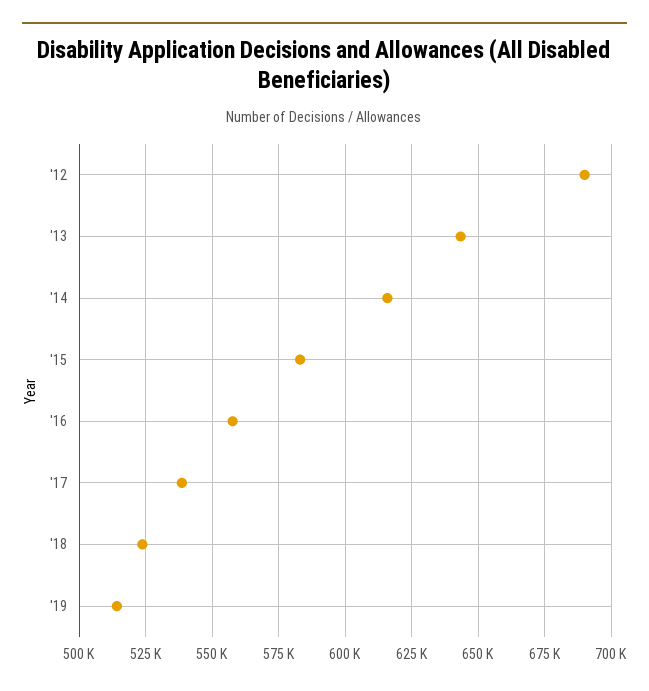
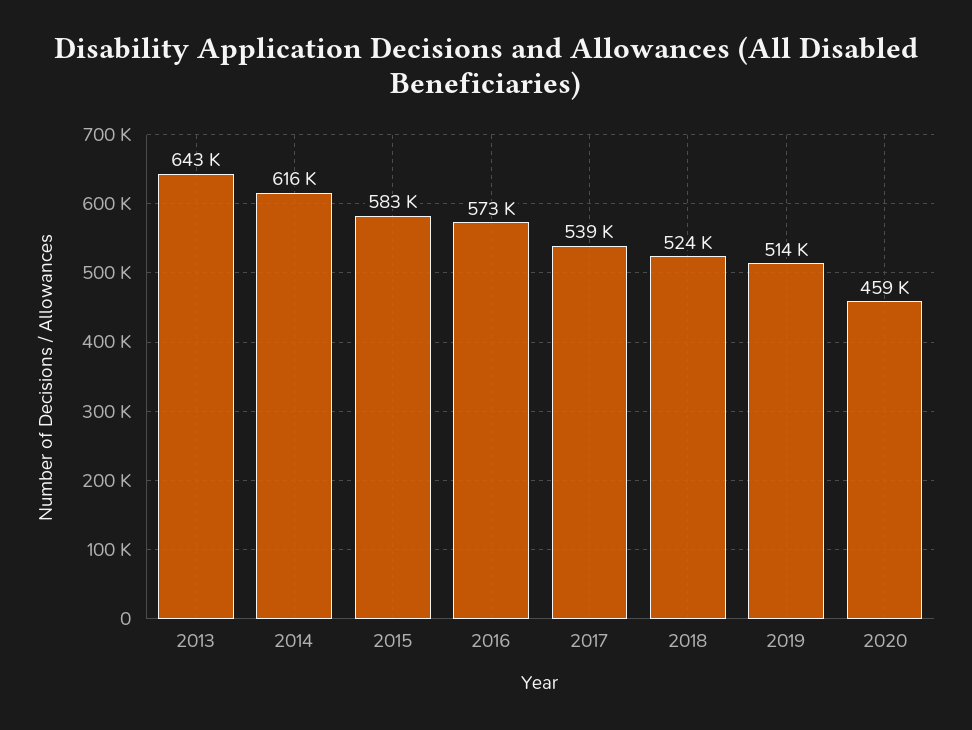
'12: 690000 -> none
'16: 557500 -> 573000
2020: none -> 459000

